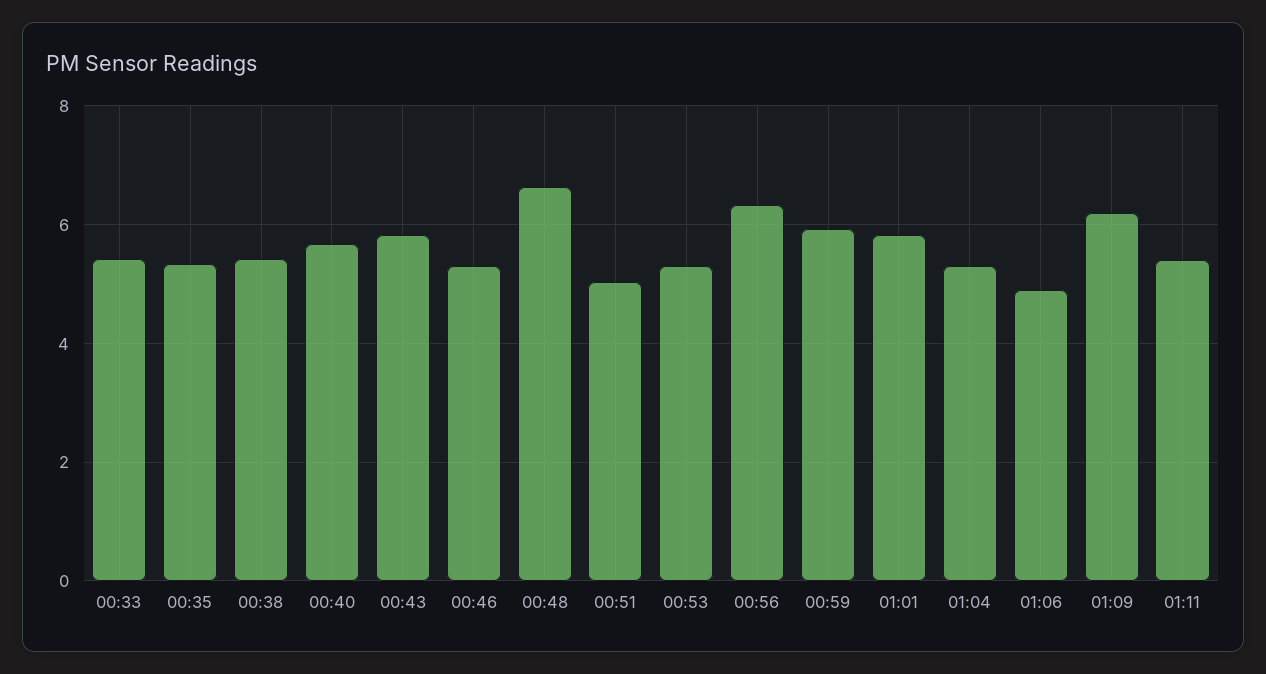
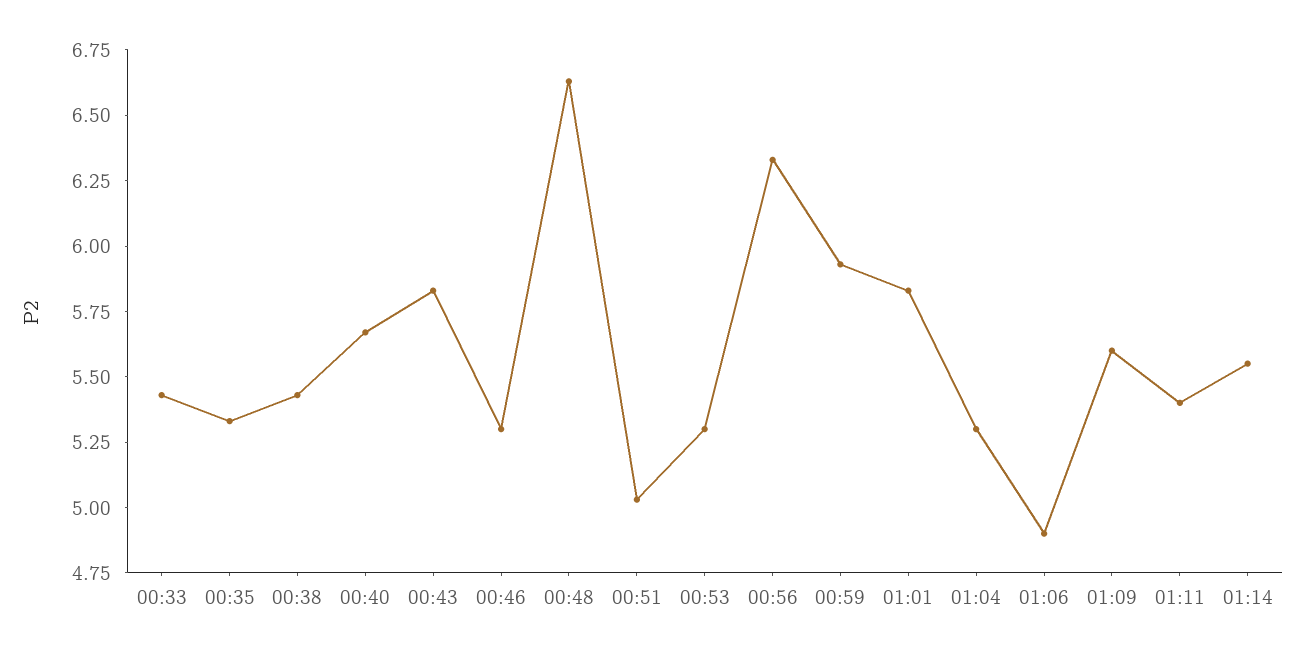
01:09: 6.2 -> 5.6
01:14: none -> 5.55

